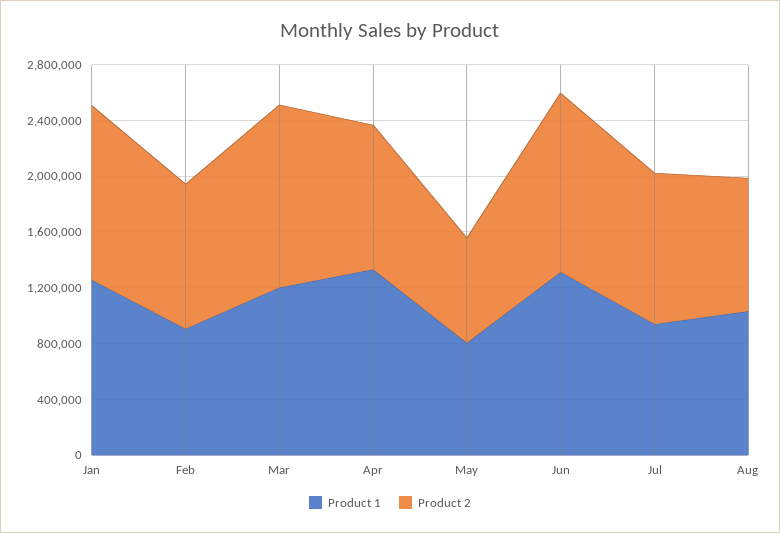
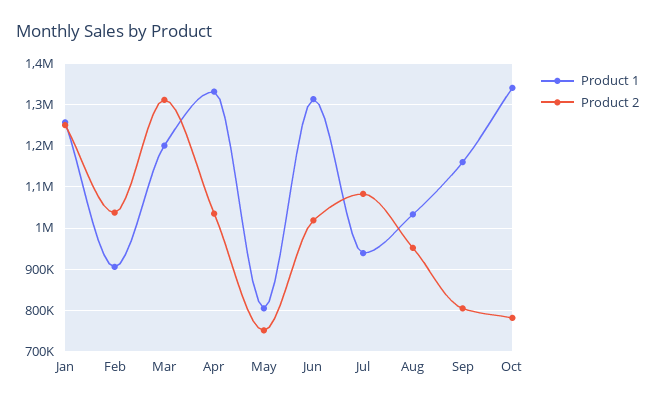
Product 2, Jun: 1300000 -> 1020000
Product 1, Sep: none -> 1160000
Product 2, Sep: none -> 800000
Product 1, Oct: none -> 1340000
Product 2, Oct: none -> 780000

